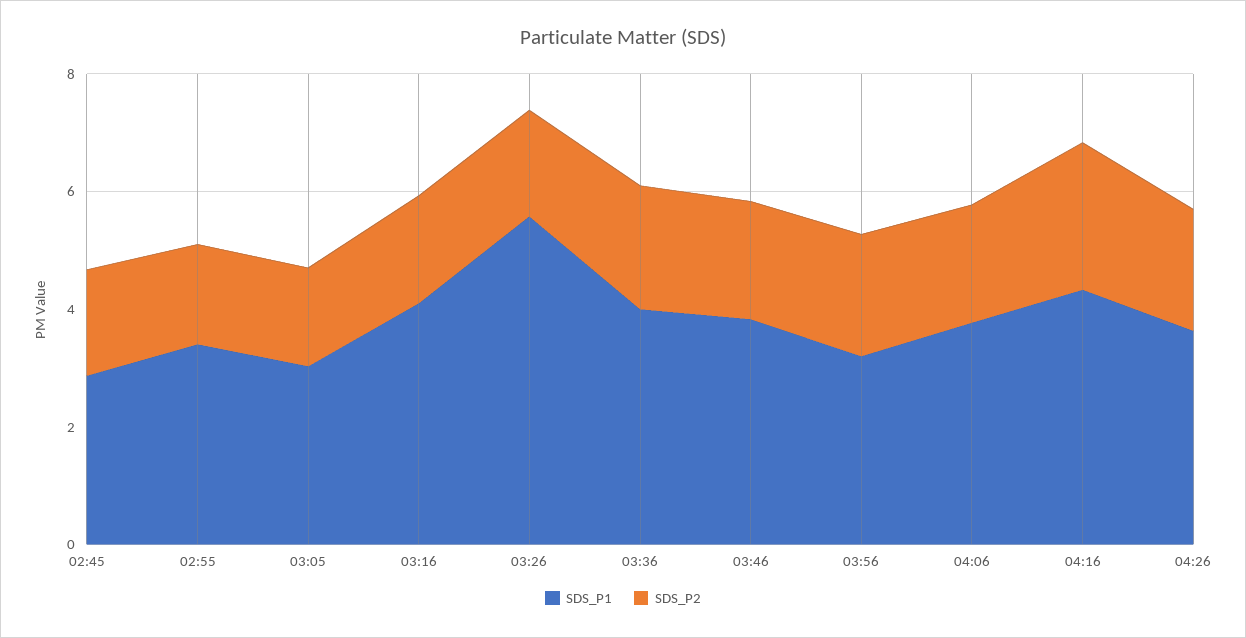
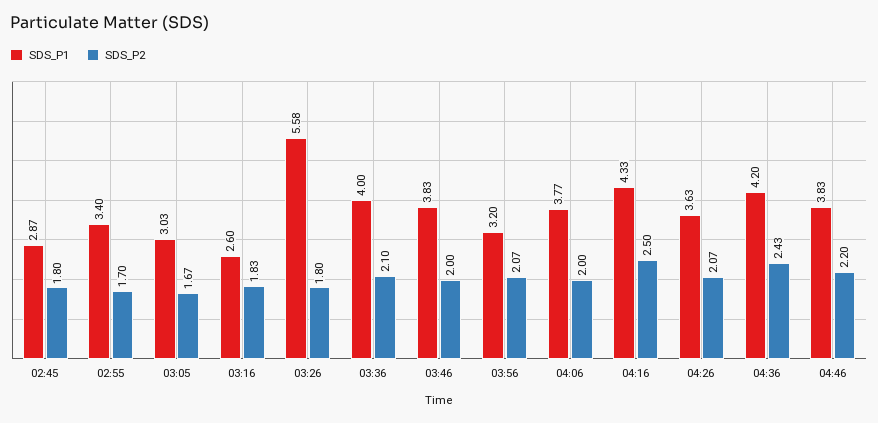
SDS_P1, 03:16: 4 -> 2.6
SDS_P1, 04:36: none -> 4.2
SDS_P2, 04:36: none -> 2.43
SDS_P1, 04:46: none -> 3.83
SDS_P2, 04:46: none -> 2.2

